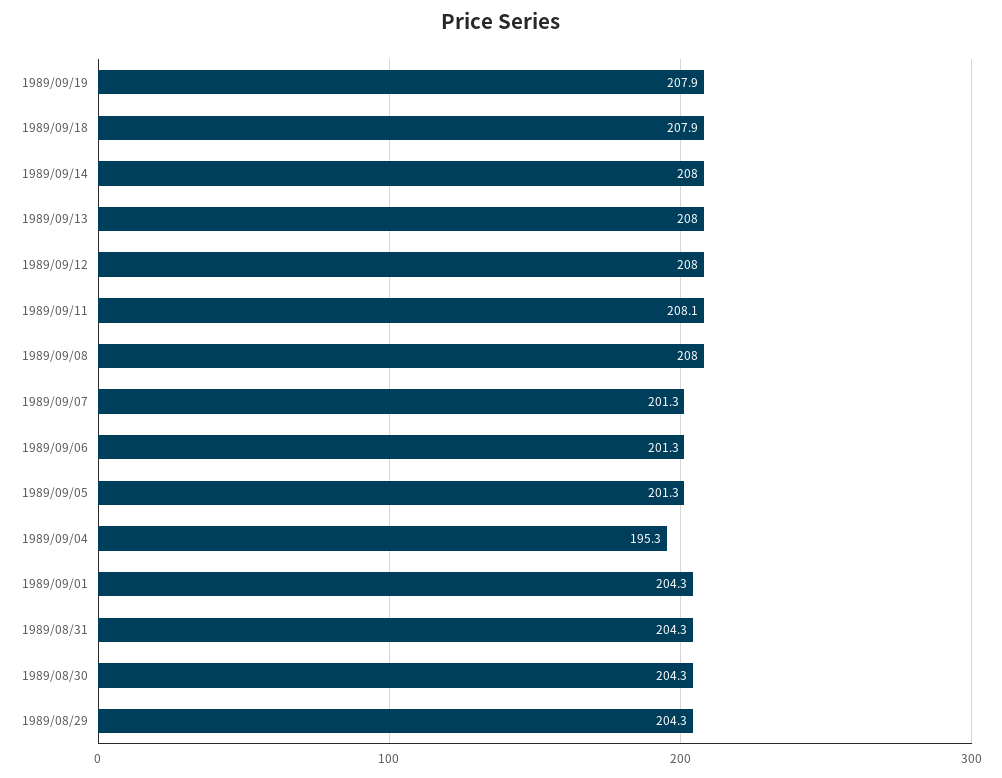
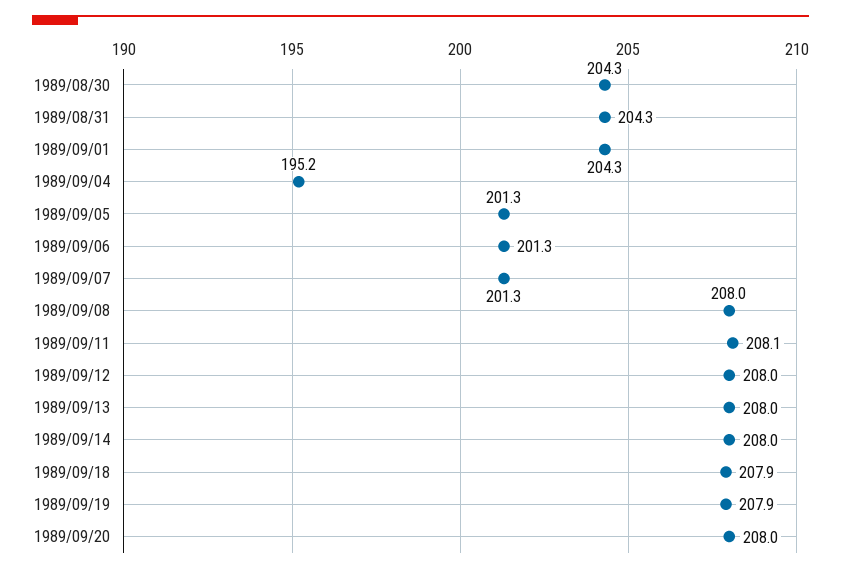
1989/09/04: 195.3 -> 195.2
1989/08/29: 204.3 -> none
1989/09/20: none -> 208

